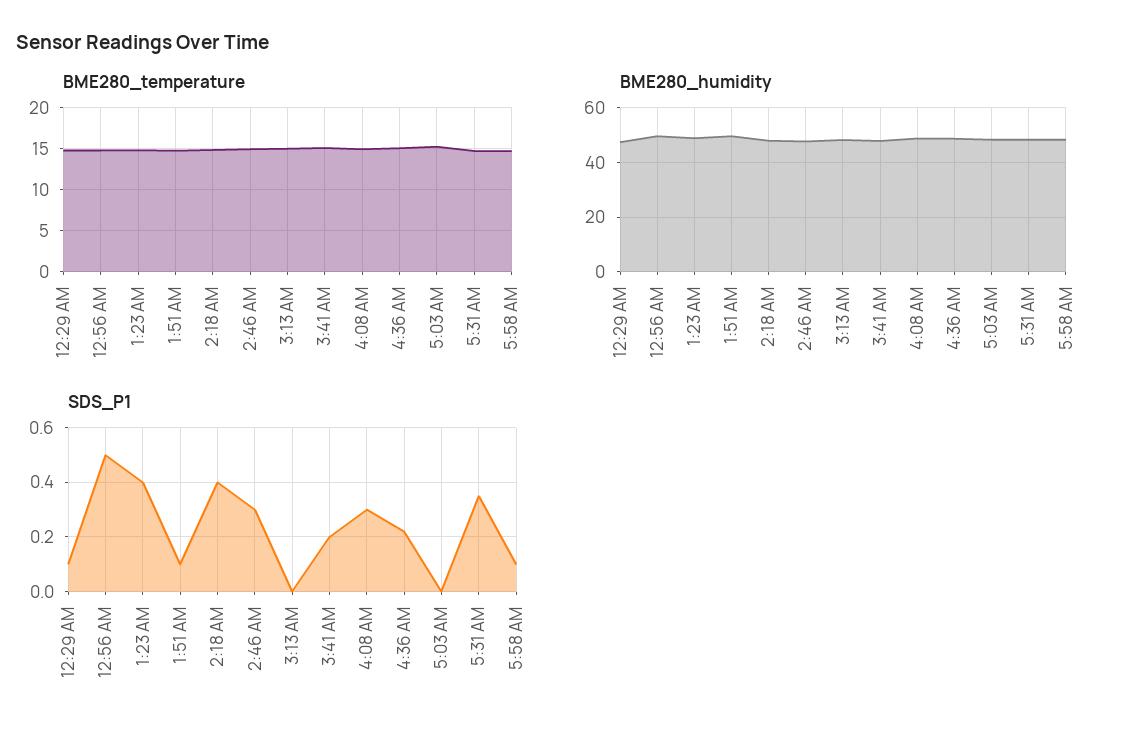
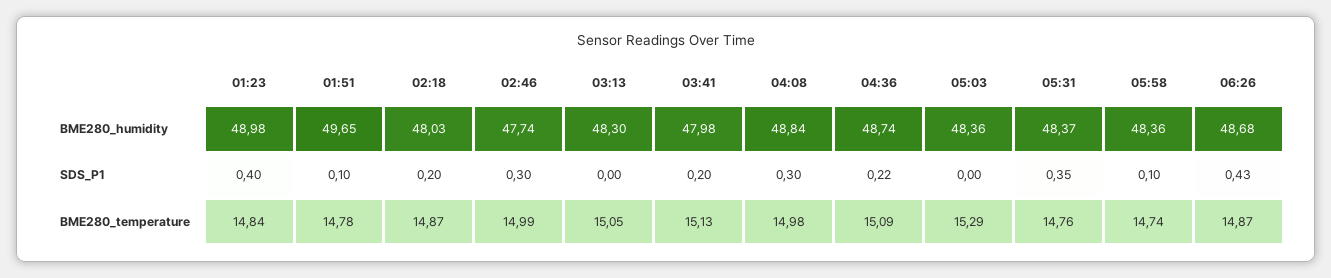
BME280_temperature, 12:29 AM: 15 -> none
BME280_temperature, 12:56 AM: 15 -> none
BME280_humidity, 12:29 AM: 47.5 -> none
BME280_humidity, 12:56 AM: 50 -> none
SDS_P1, 12:29 AM: 0.1 -> none
SDS_P1, 12:56 AM: 0.5 -> none
SDS_P1, 2:18 AM: 0.4 -> 0.2
BME280_humidity, 06:26: none -> 48.68
SDS_P1, 06:26: none -> 0.43
BME280_temperature, 06:26: none -> 14.87

